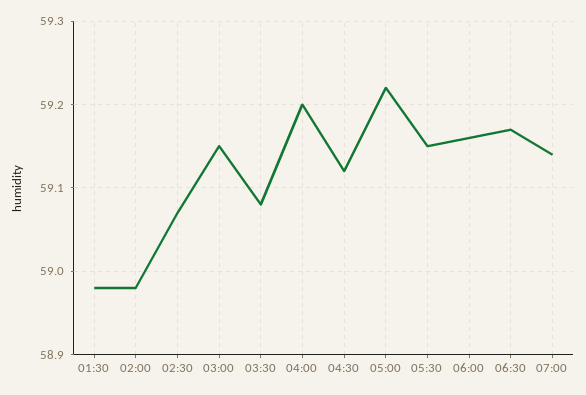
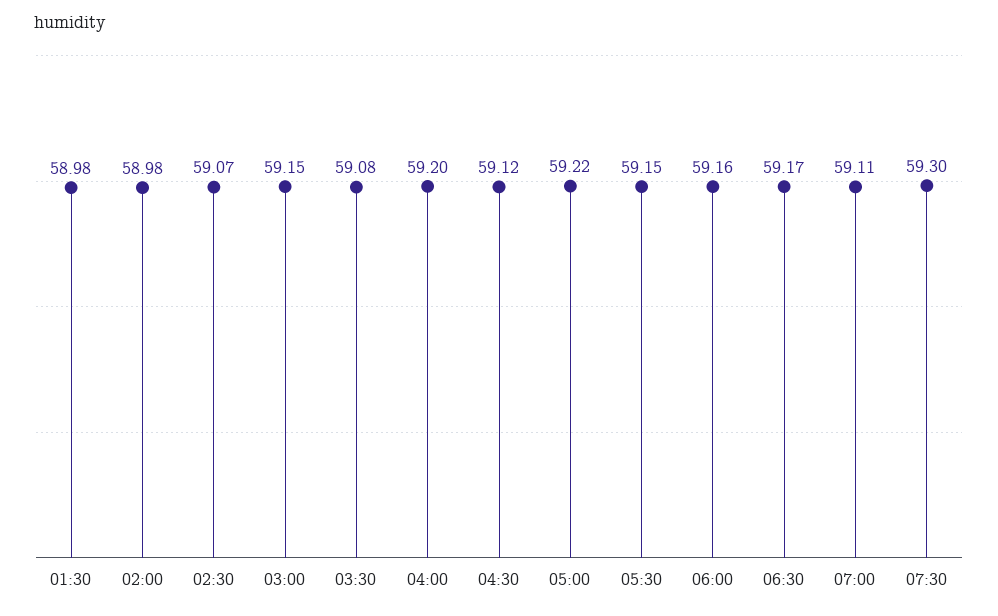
07:00: 59.14 -> 59.11
07:30: none -> 59.3

